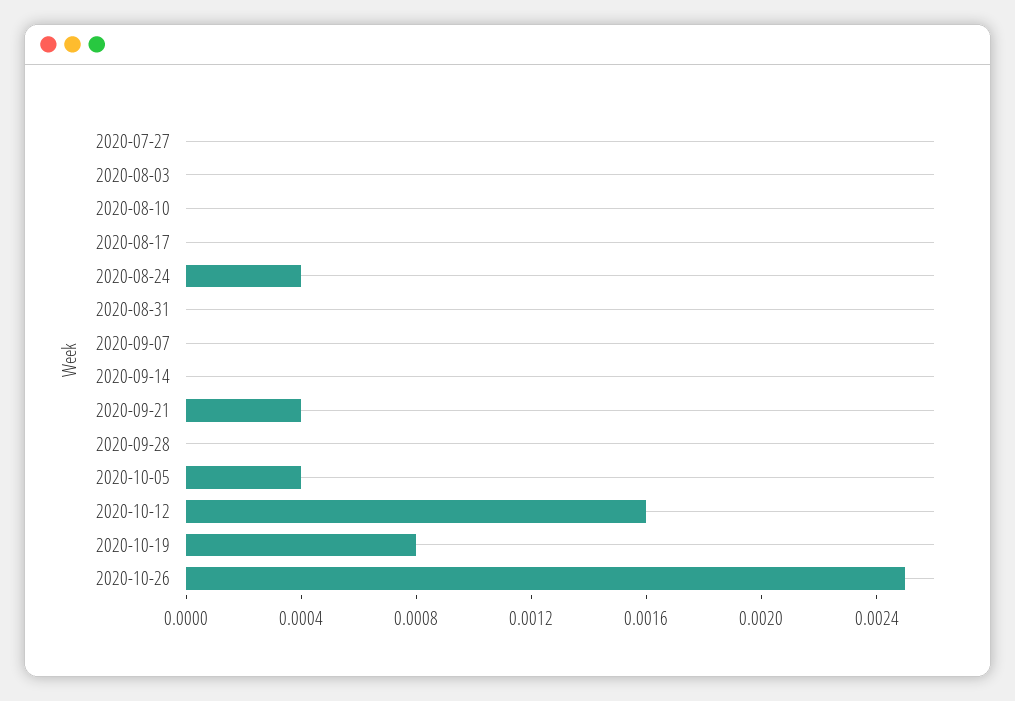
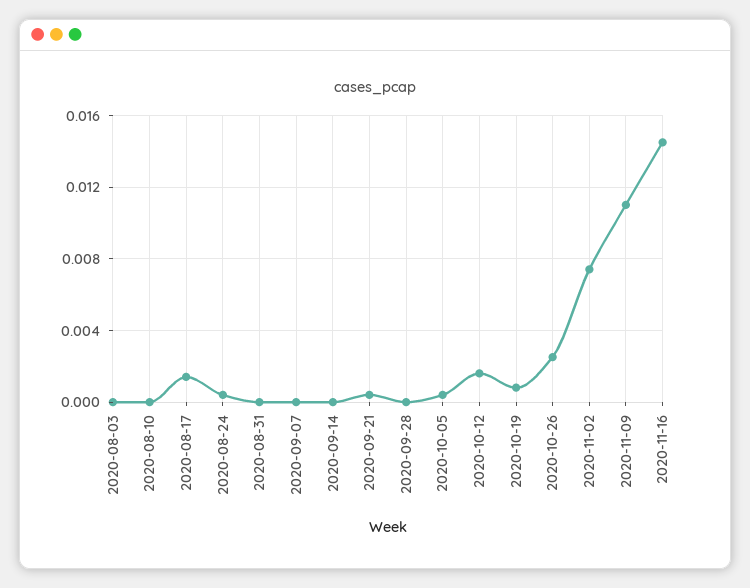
2020-07-27: 0 -> none
2020-08-17: 0 -> 0.0015
2020-11-02: none -> 0.0075
2020-11-09: none -> 0.011
2020-11-16: none -> 0.0145

